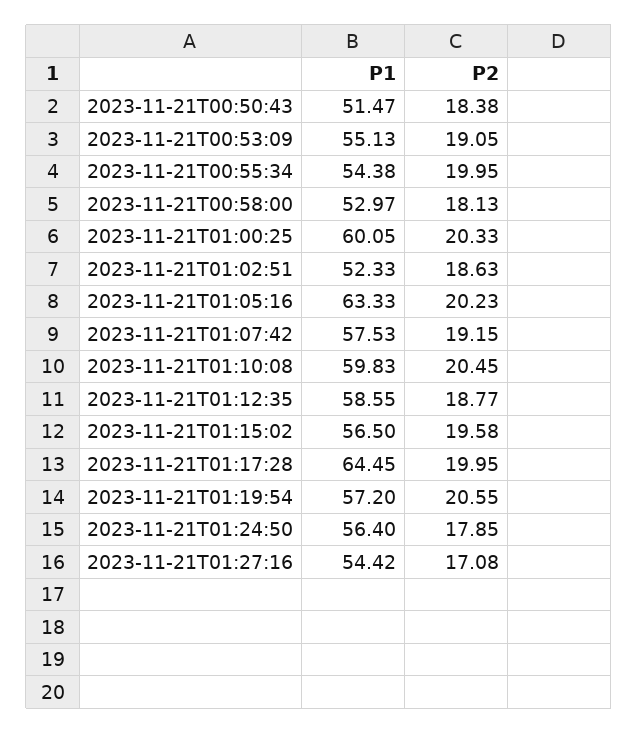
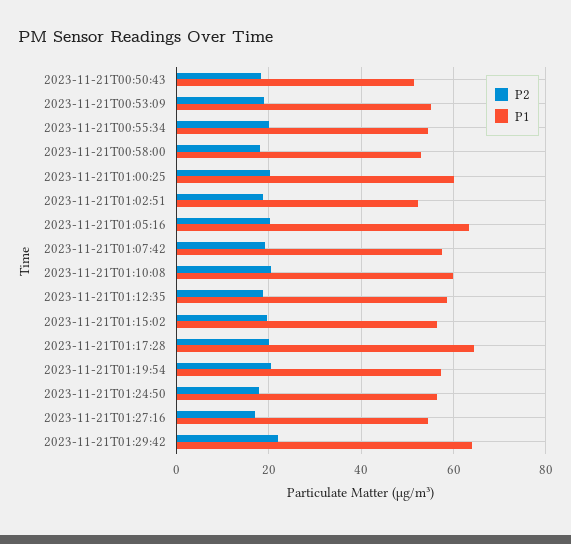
P2, 2023-11-21T01:29:42: none -> 22
P1, 2023-11-21T01:29:42: none -> 64

